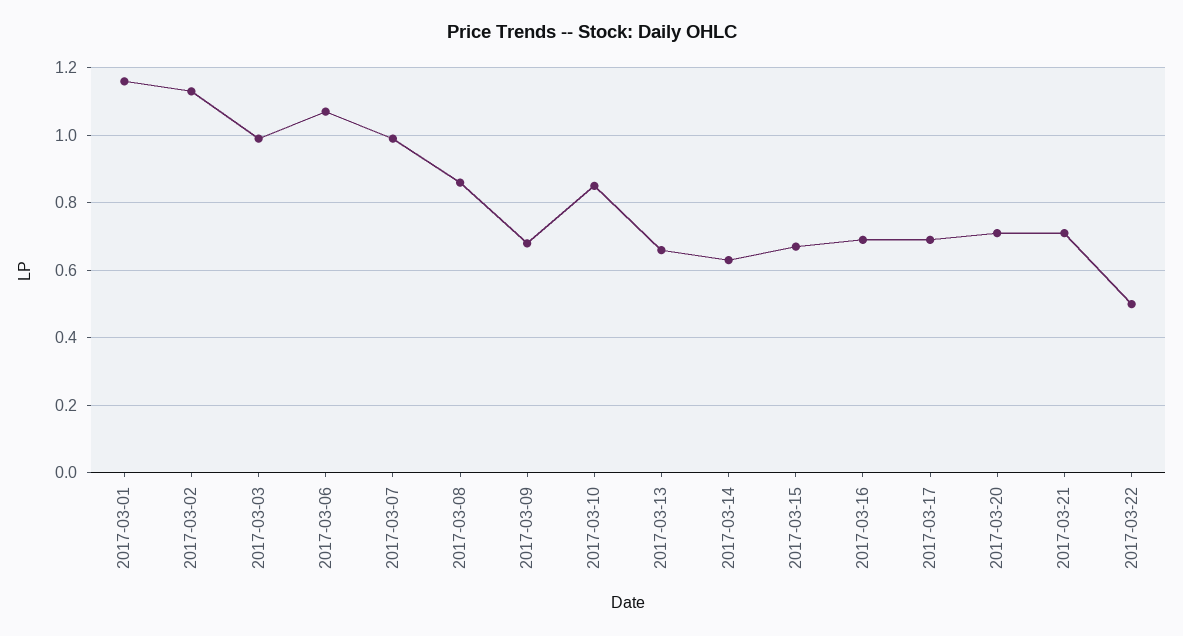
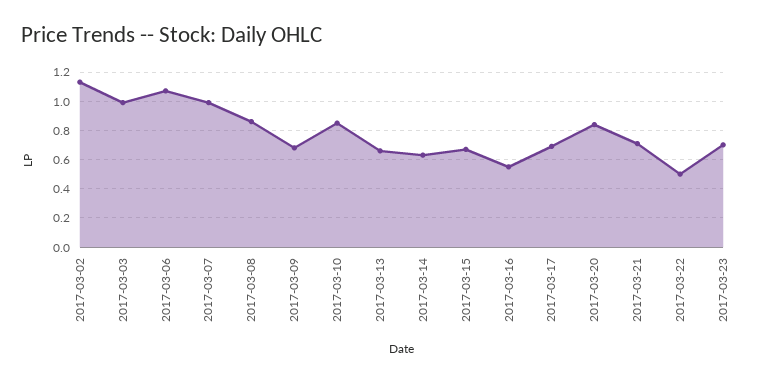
2017-03-01: 1.15 -> none
2017-03-16: 0.7 -> 0.55
2017-03-20: 0.7 -> 0.85
2017-03-23: none -> 0.7

